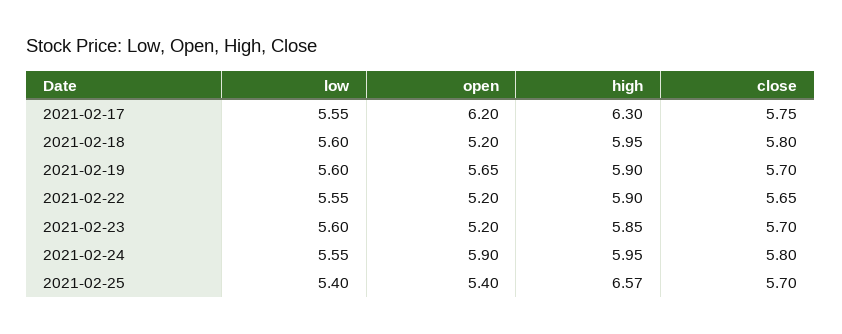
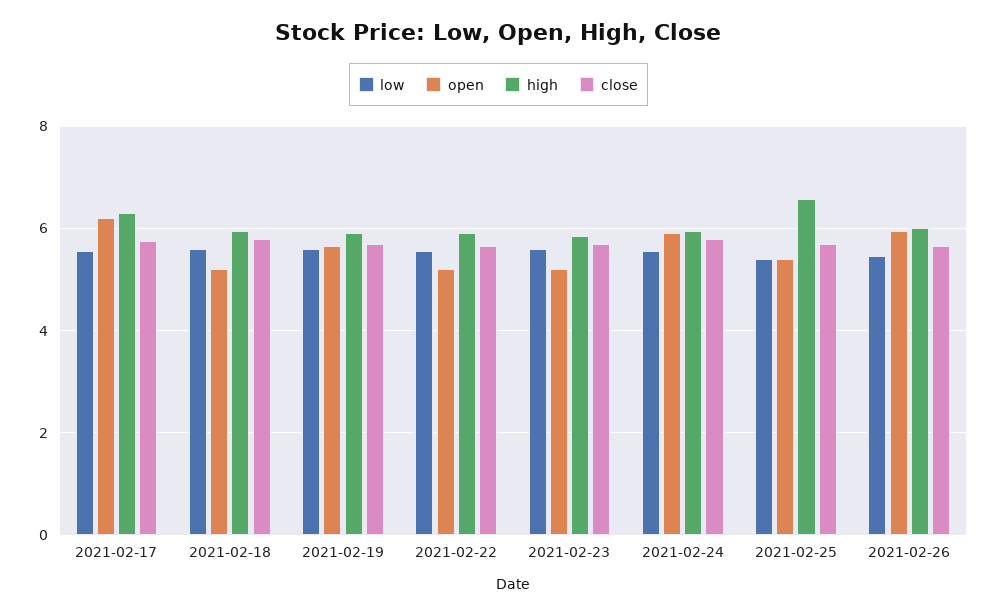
low, 2021-02-26: none -> 5.4
open, 2021-02-26: none -> 6
high, 2021-02-26: none -> 6
close, 2021-02-26: none -> 5.6

